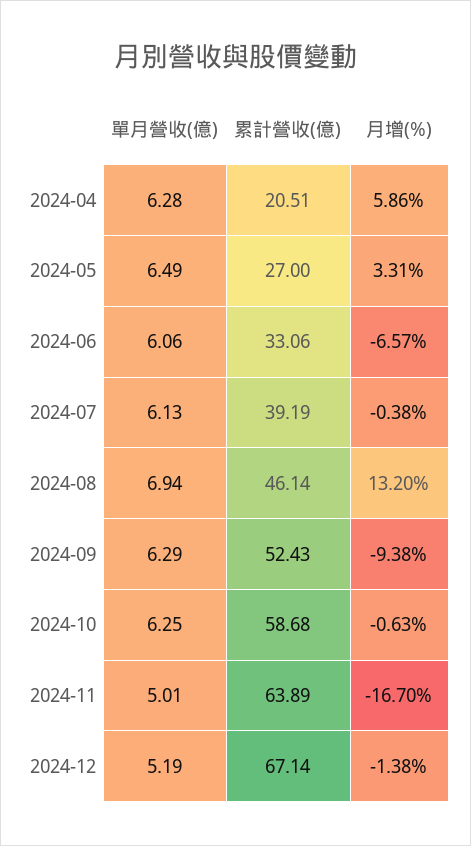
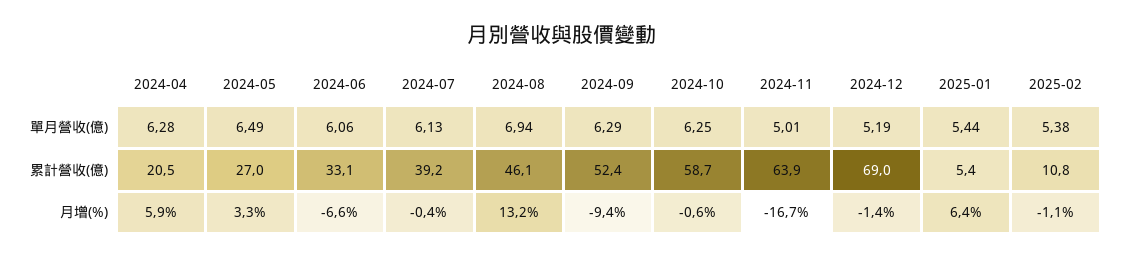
累計營收(億), 2024-12: 67.14 -> 69
單月營收(億), 2025-01: none -> 5.44
單月營收(億), 2025-02: none -> 5.38
累計營收(億), 2025-01: none -> 5.4
累計營收(億), 2025-02: none -> 10.8
月增(%), 2025-01: none -> 6.4
月增(%), 2025-02: none -> -1.1

